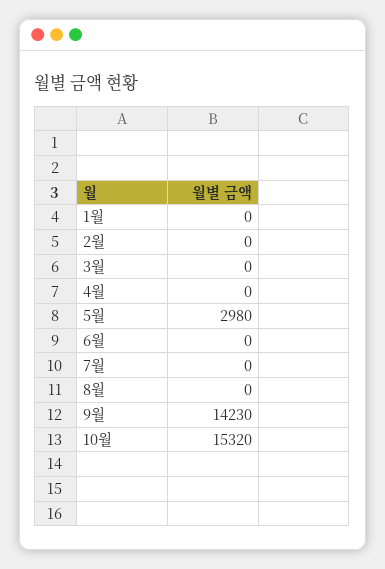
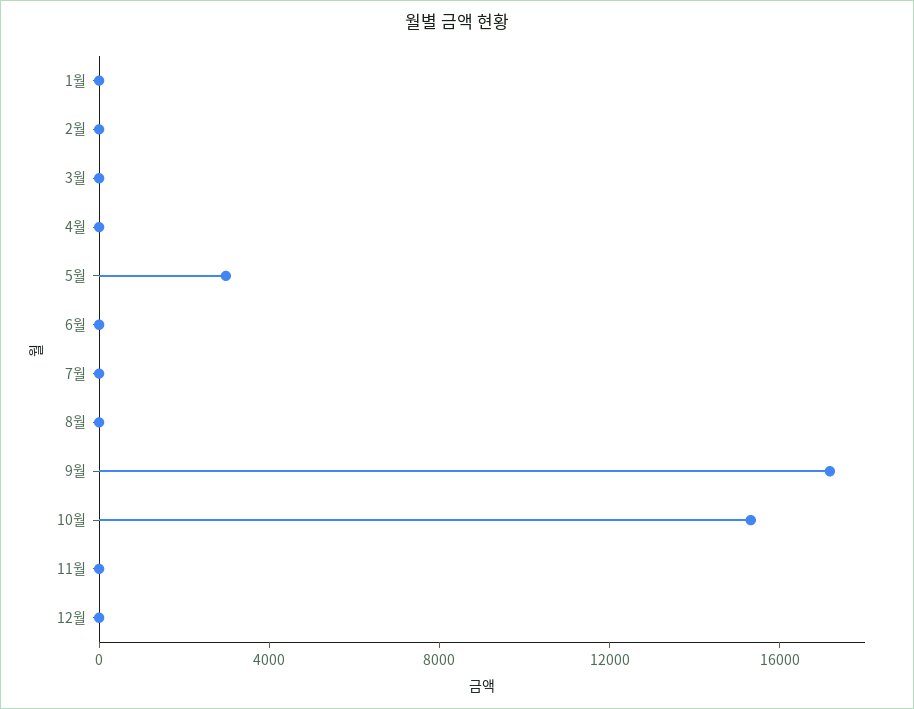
9월: 14230 -> 17000
11월: none -> 0
12월: none -> 0

